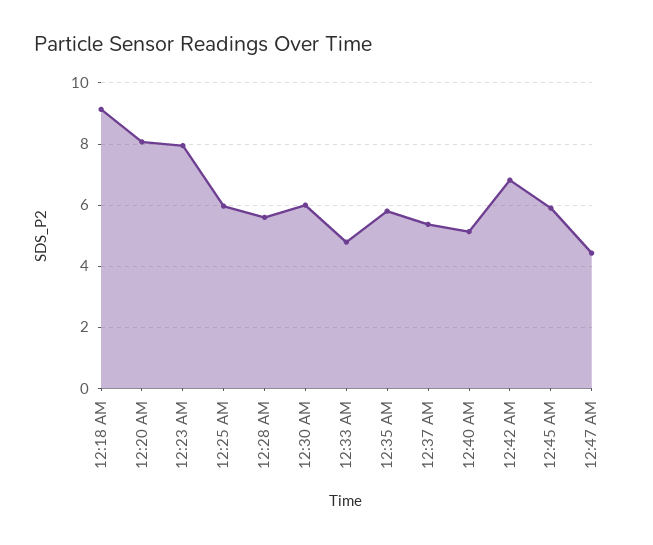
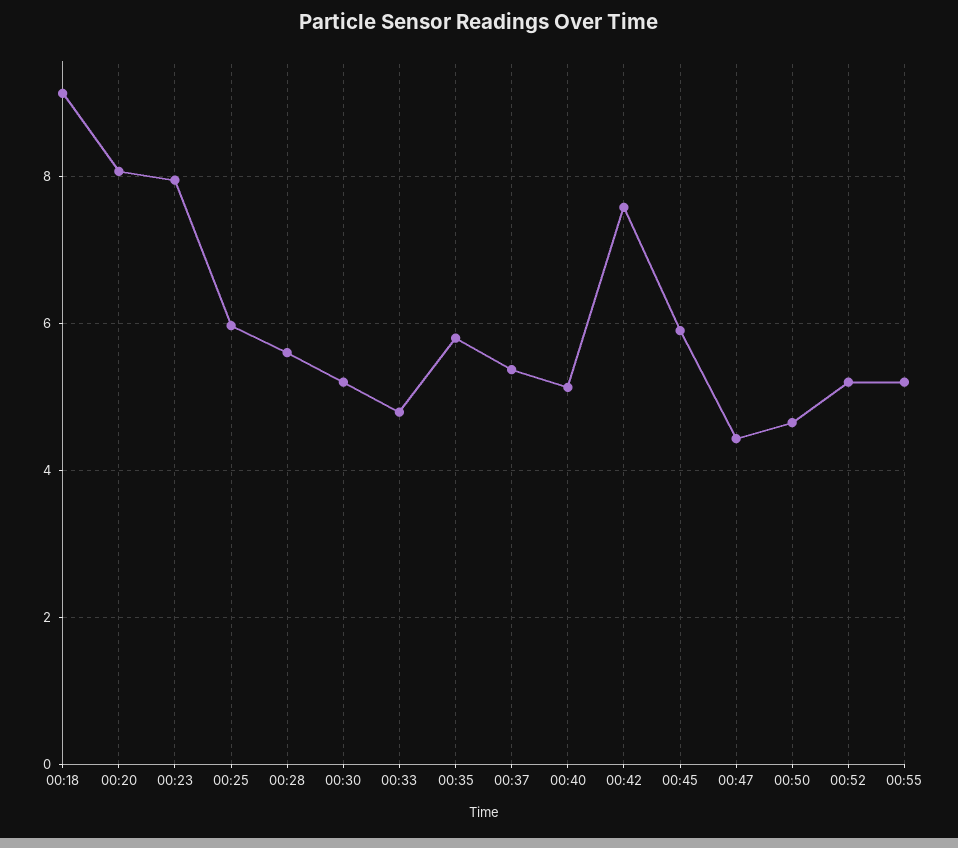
12:30 AM: 6 -> 5.2
12:42 AM: 6.8 -> 7.6
00:50: none -> 4.6
00:52: none -> 5.2
00:55: none -> 5.2

